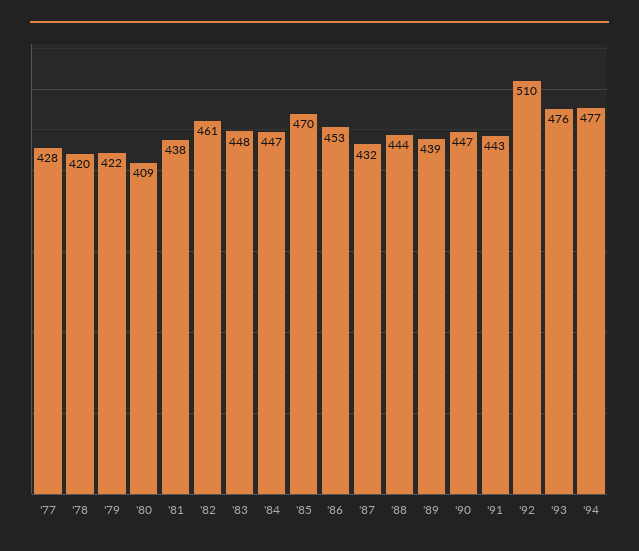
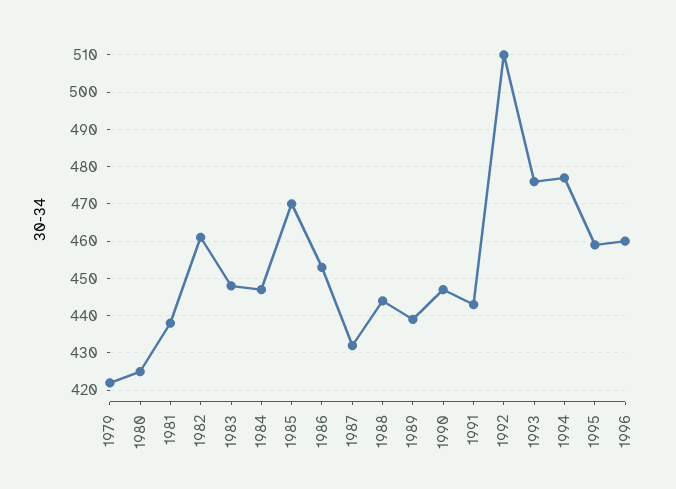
'77: 428 -> none
'78: 420 -> none
'80: 409 -> 425
1995: none -> 460
1996: none -> 460

